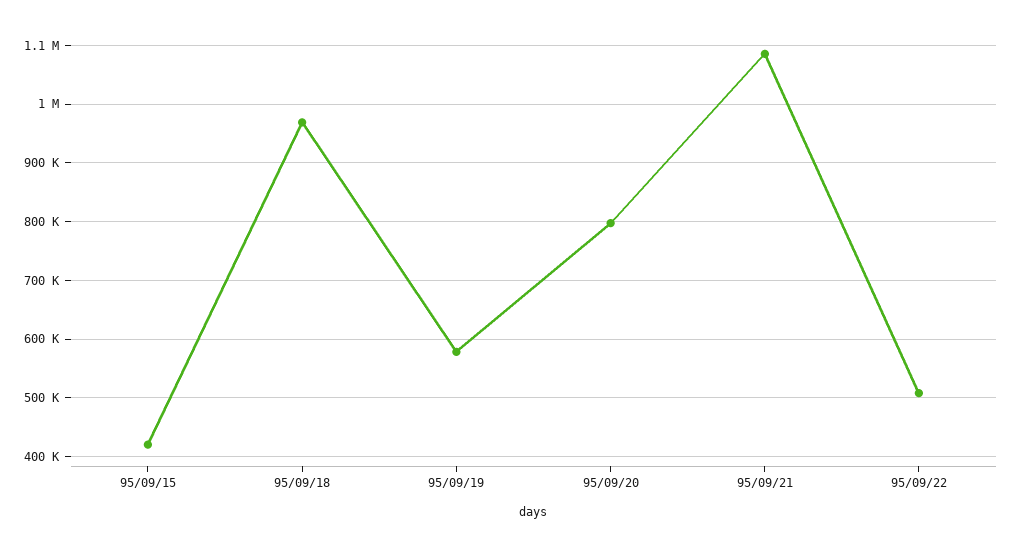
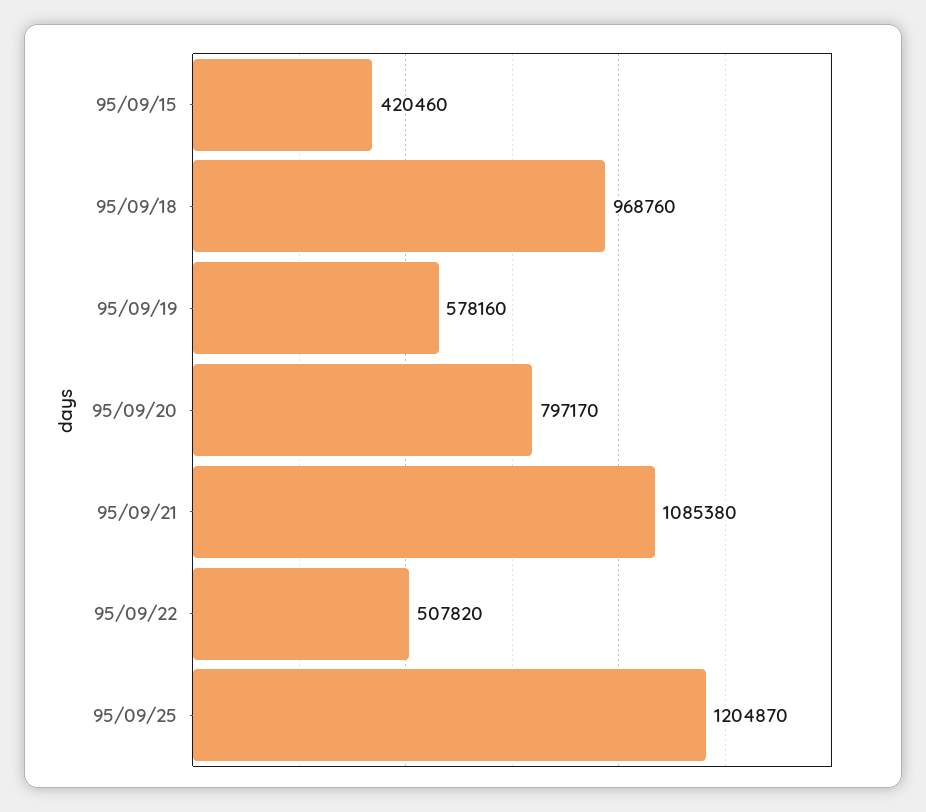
95/09/25: none -> 1204870

